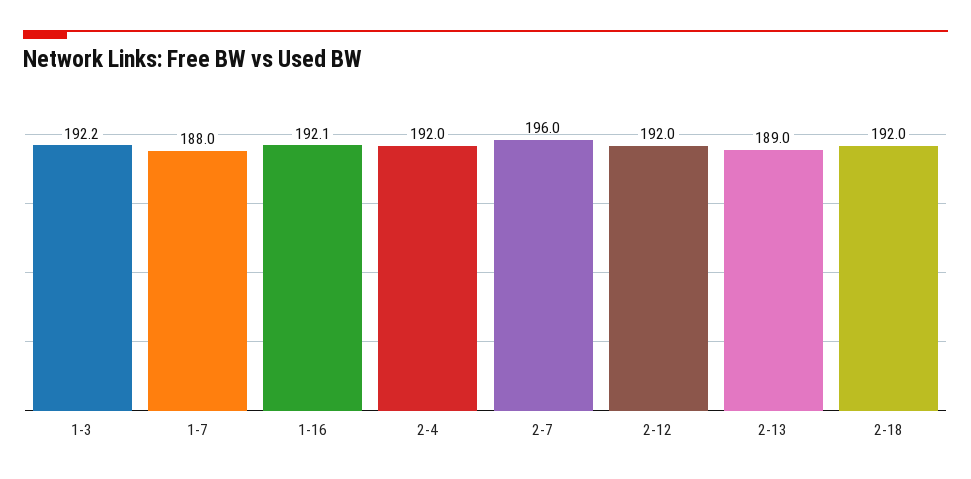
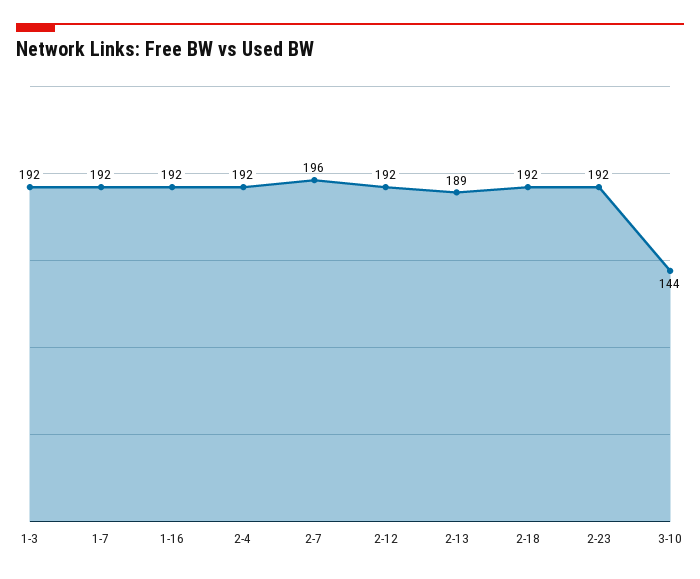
1-7: 188 -> 192
2-23: none -> 192
3-10: none -> 144

